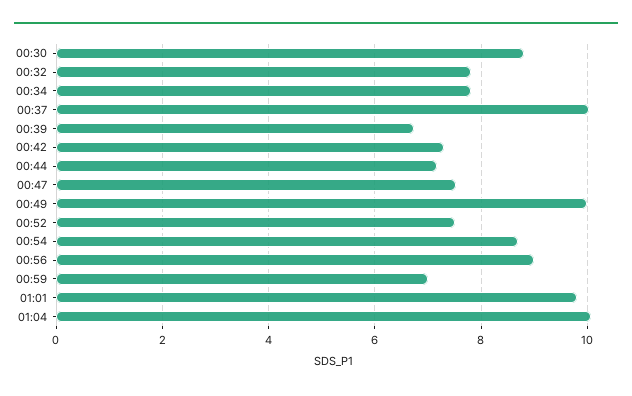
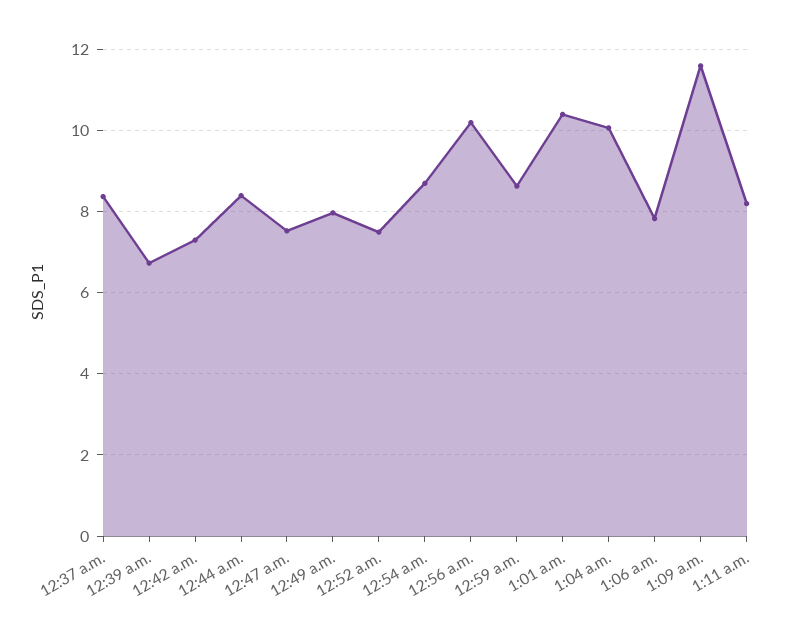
00:30: 8.8 -> none
00:32: 7.8 -> none
00:34: 7.8 -> none
00:37: 10 -> 8.4
00:44: 7.2 -> 8.4
00:49: 10 -> 8
00:56: 9 -> 10.2
00:59: 7 -> 8.6
01:01: 9.8 -> 10.4
1:06 a.m.: none -> 7.8
1:09 a.m.: none -> 11.6
1:11 a.m.: none -> 8.2

